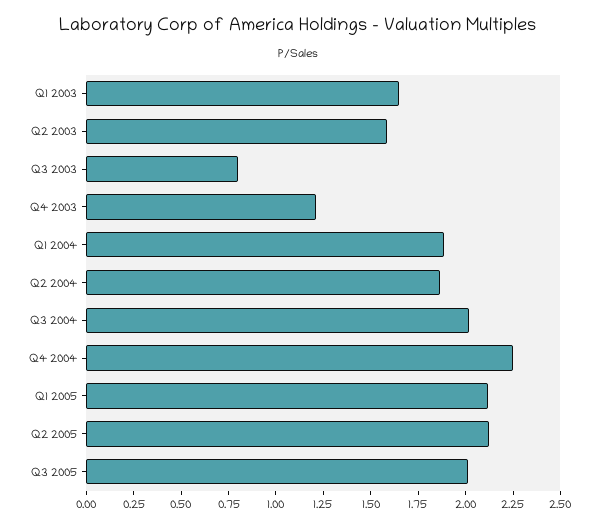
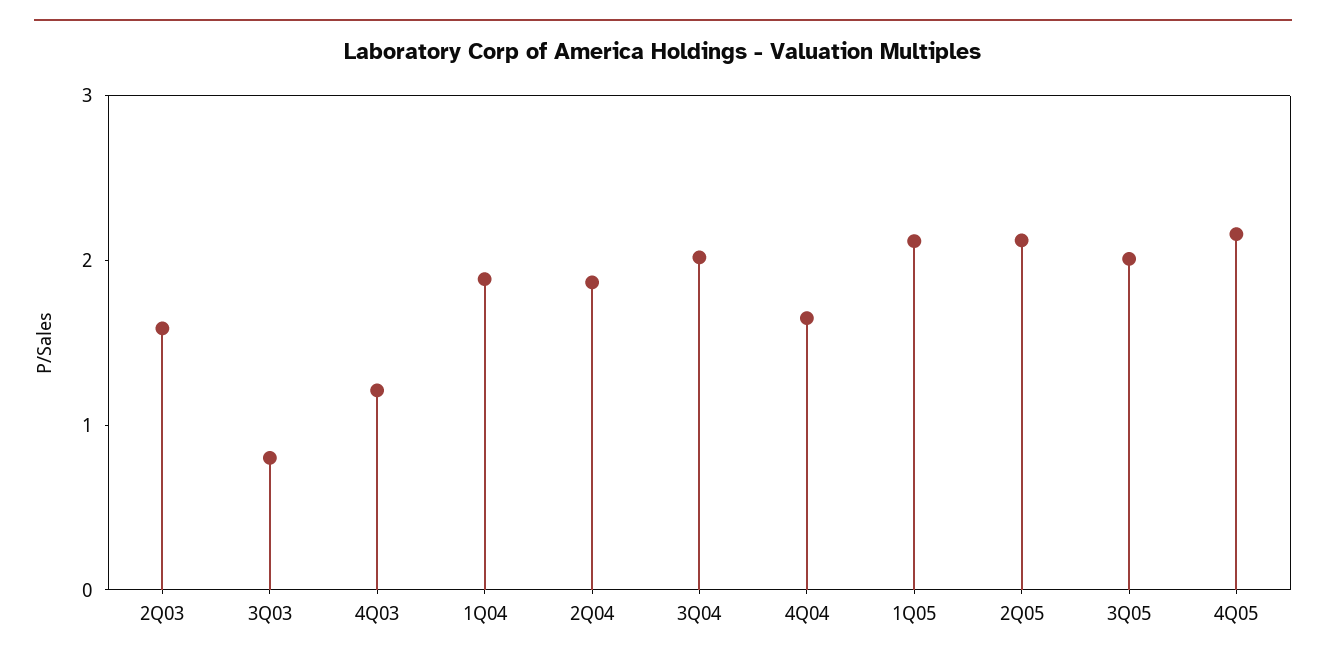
Q1 2003: 1.65 -> none
Q4 2004: 2.25 -> 1.6
4Q05: none -> 2.2

